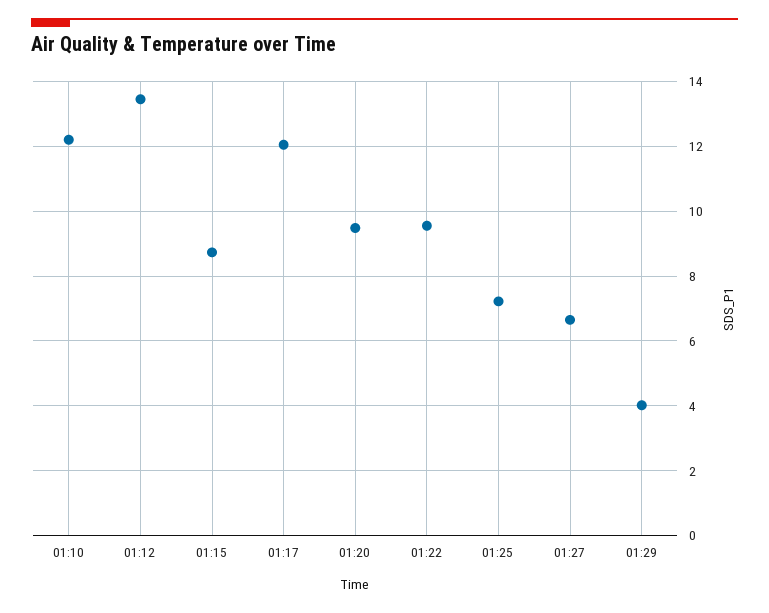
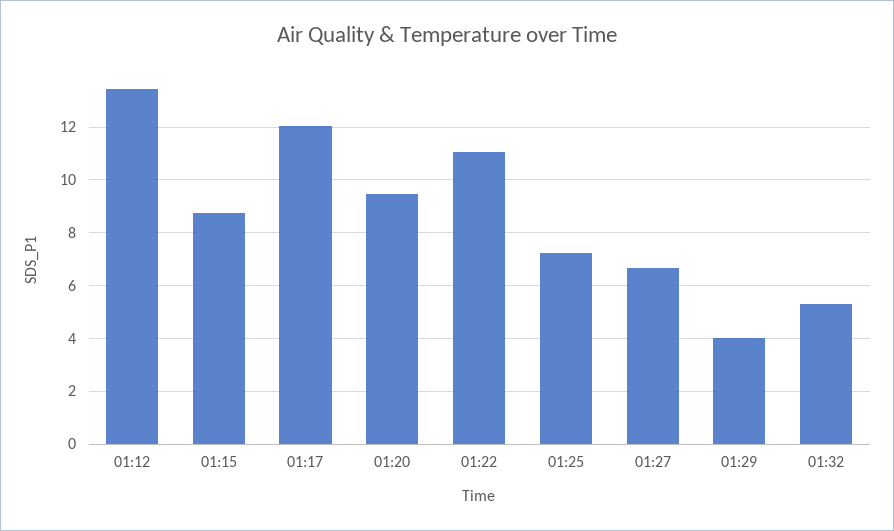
01:10: 12.2 -> none
01:22: 9.6 -> 11
01:32: none -> 5.25

